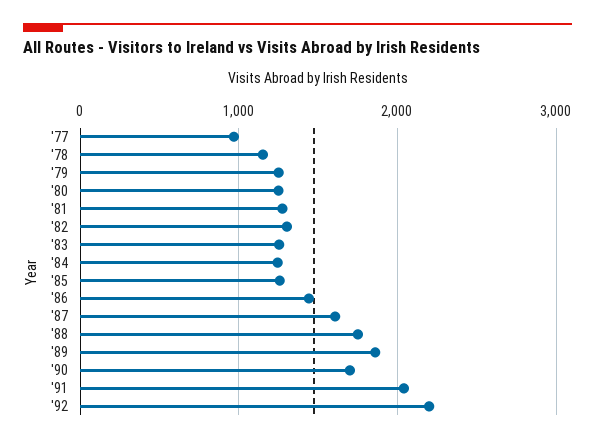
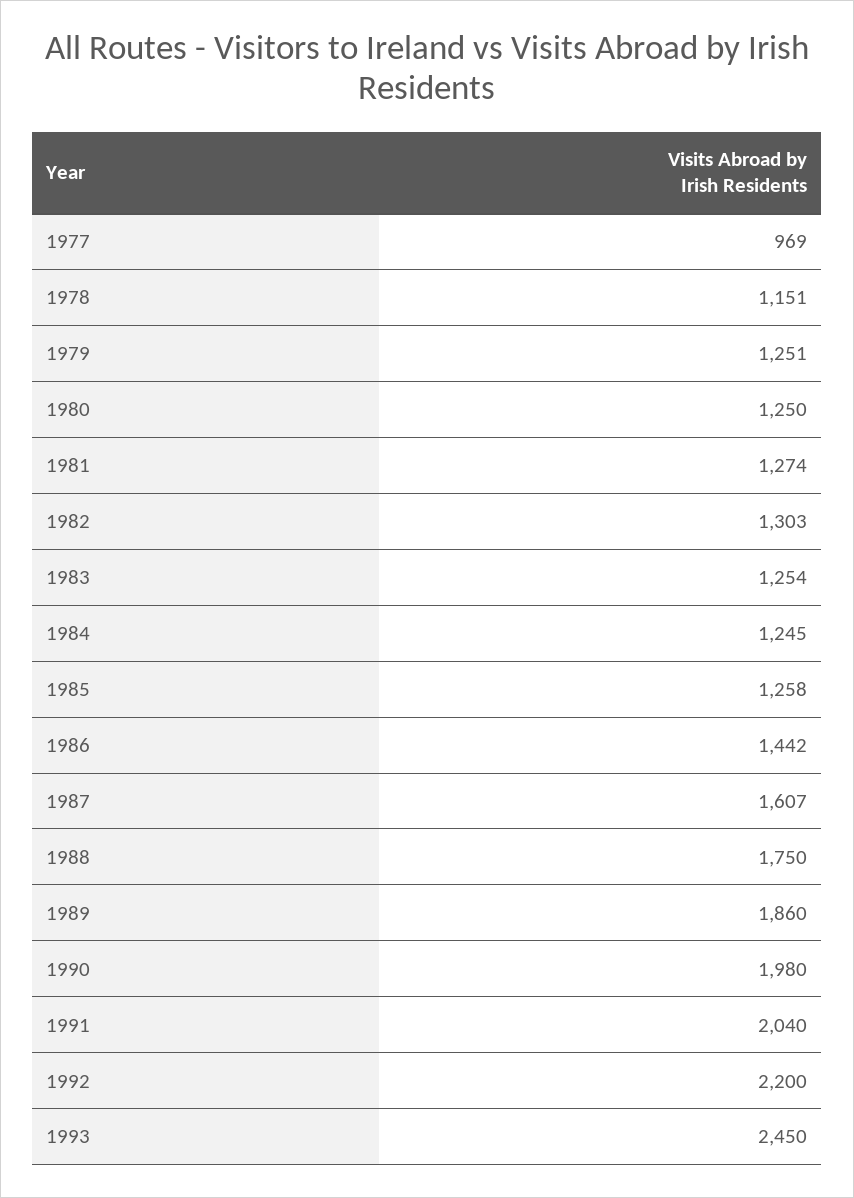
'90: 1700 -> 1980
1993: none -> 2450

